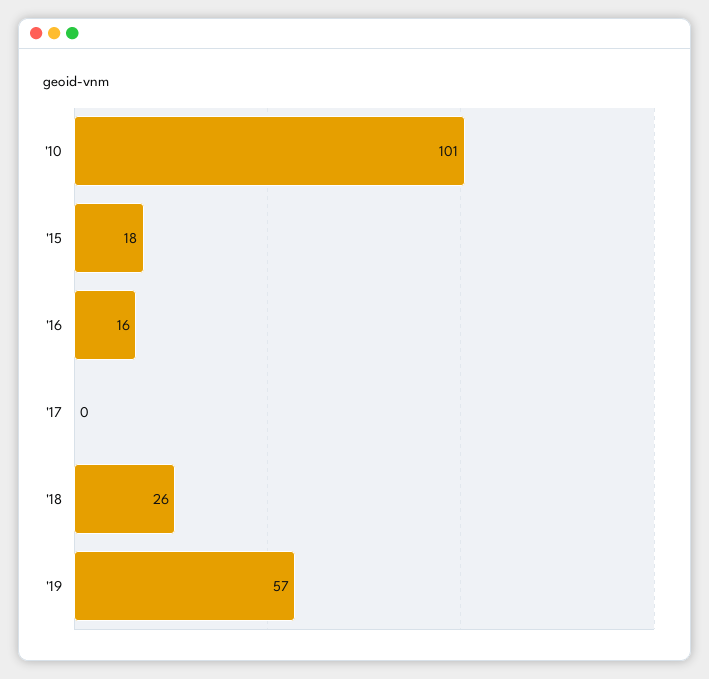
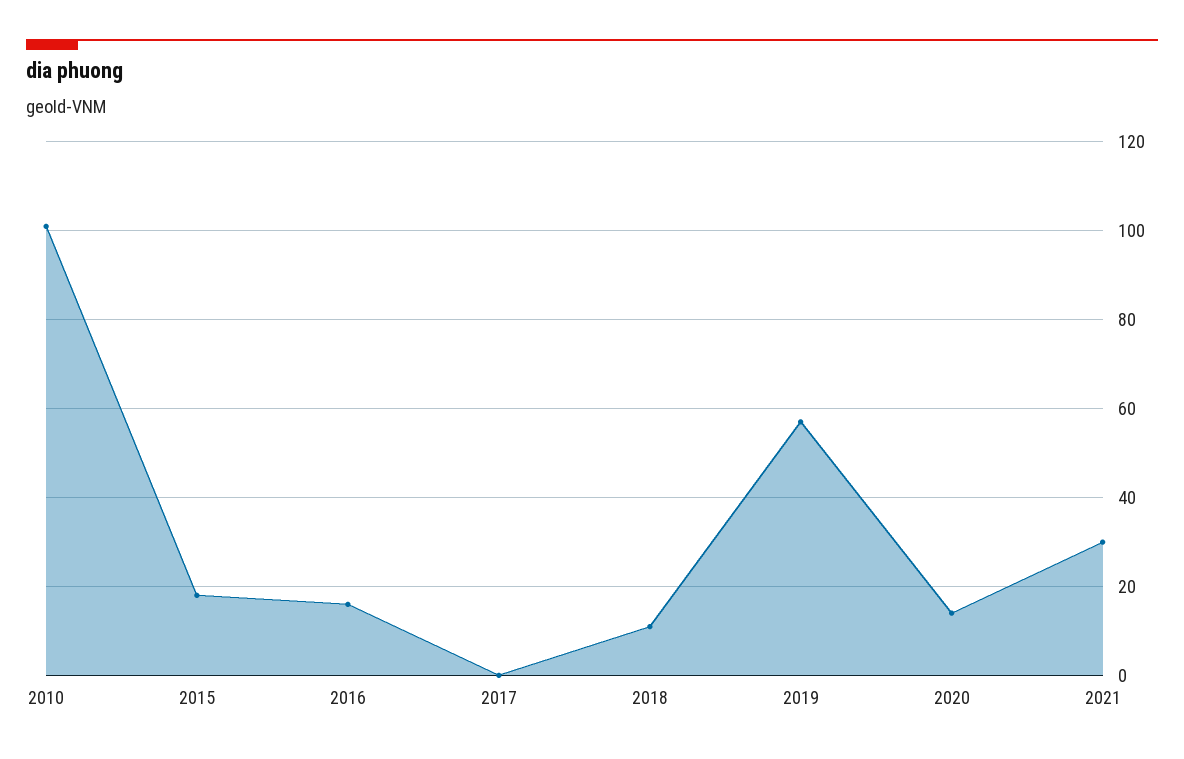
'18: 26 -> 10
2020: none -> 15
2021: none -> 30

